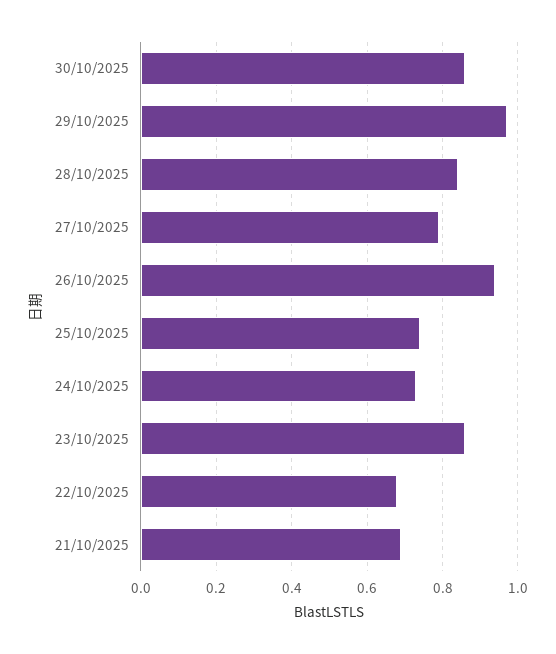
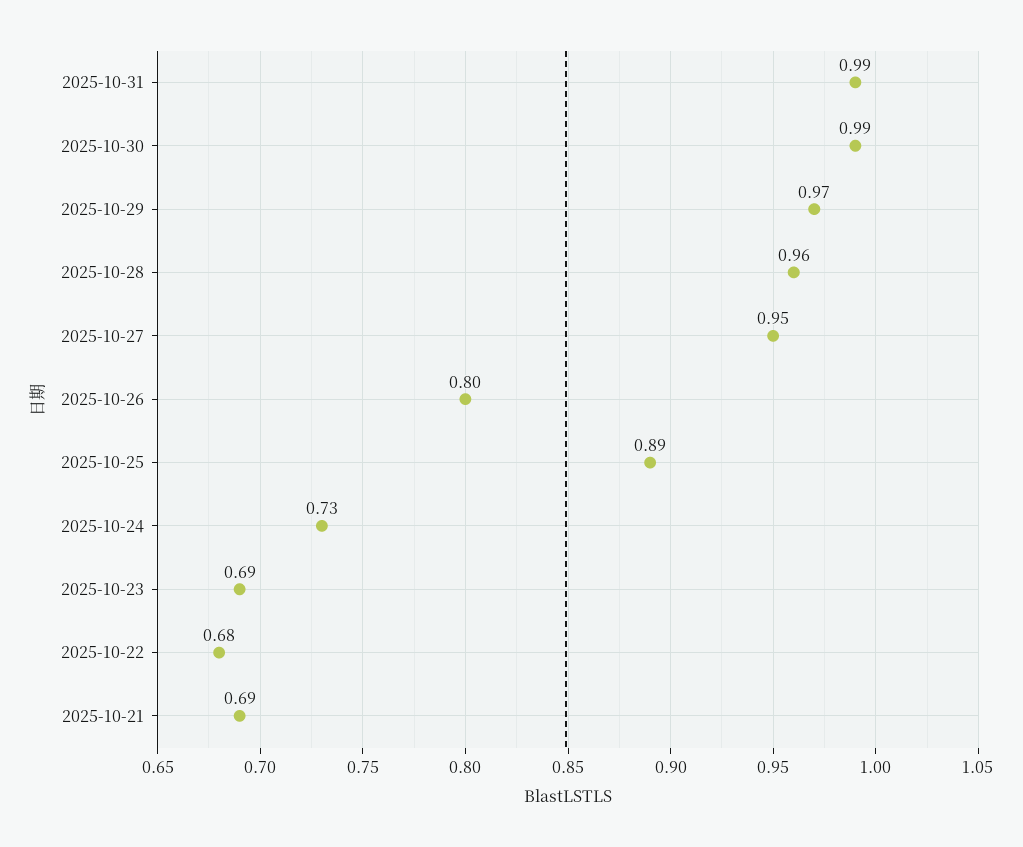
30/10/2025: 0.85 -> 0.99
28/10/2025: 0.85 -> 0.96
27/10/2025: 0.8 -> 0.95
26/10/2025: 0.95 -> 0.8
25/10/2025: 0.75 -> 0.89
23/10/2025: 0.85 -> 0.69
2025-10-31: none -> 0.99

